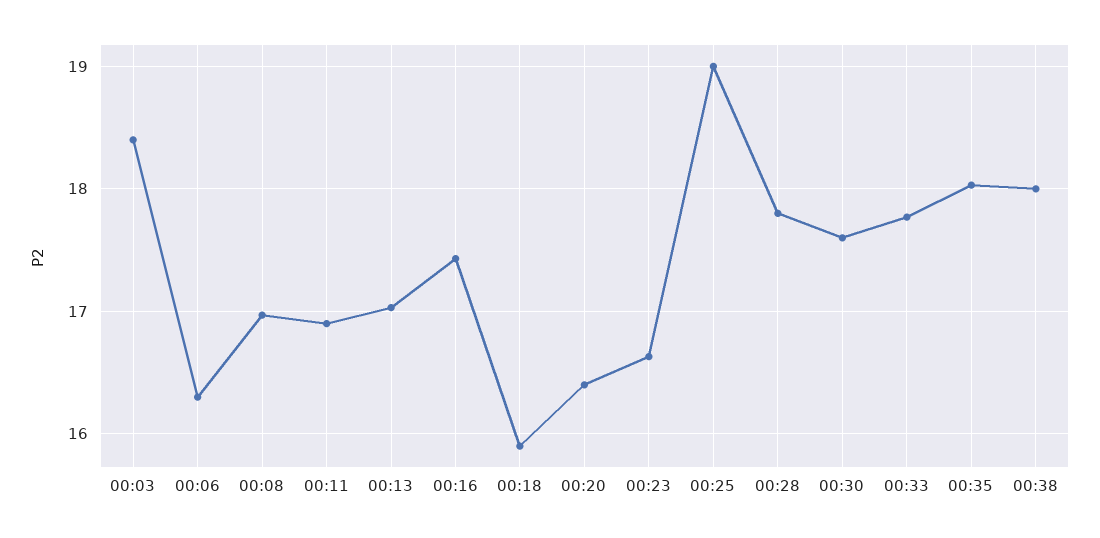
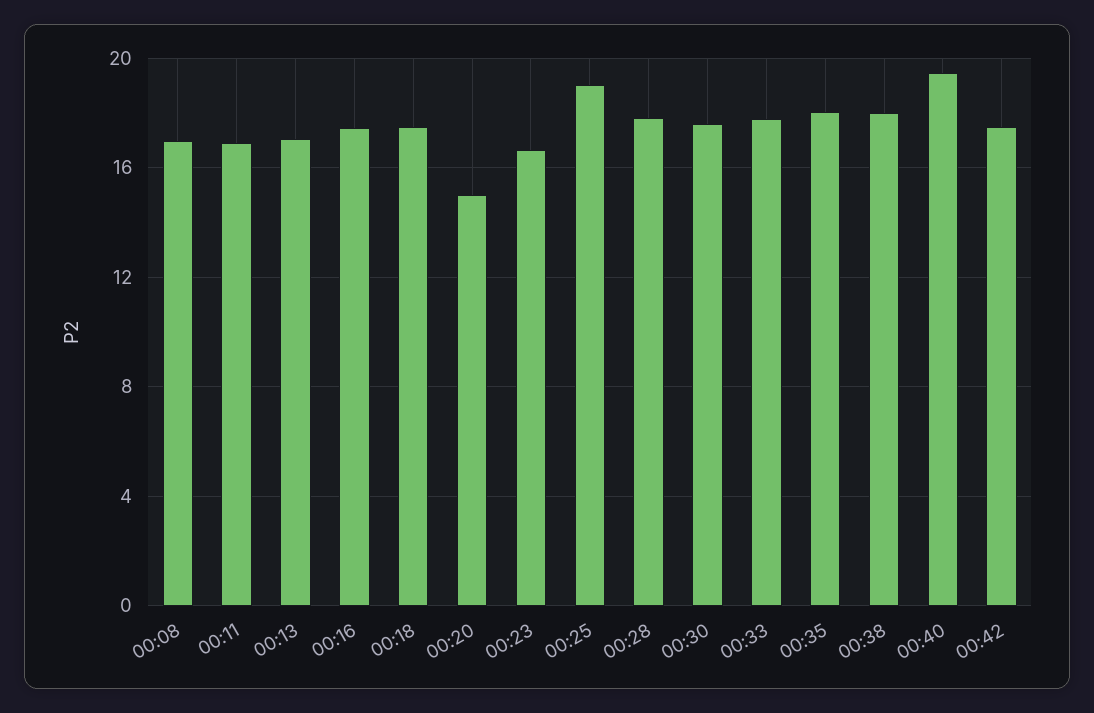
00:03: 18.4 -> none
00:06: 16.3 -> none
00:18: 15.9 -> 17.5
00:20: 16.4 -> 15
00:40: none -> 19.5
00:42: none -> 17.5

